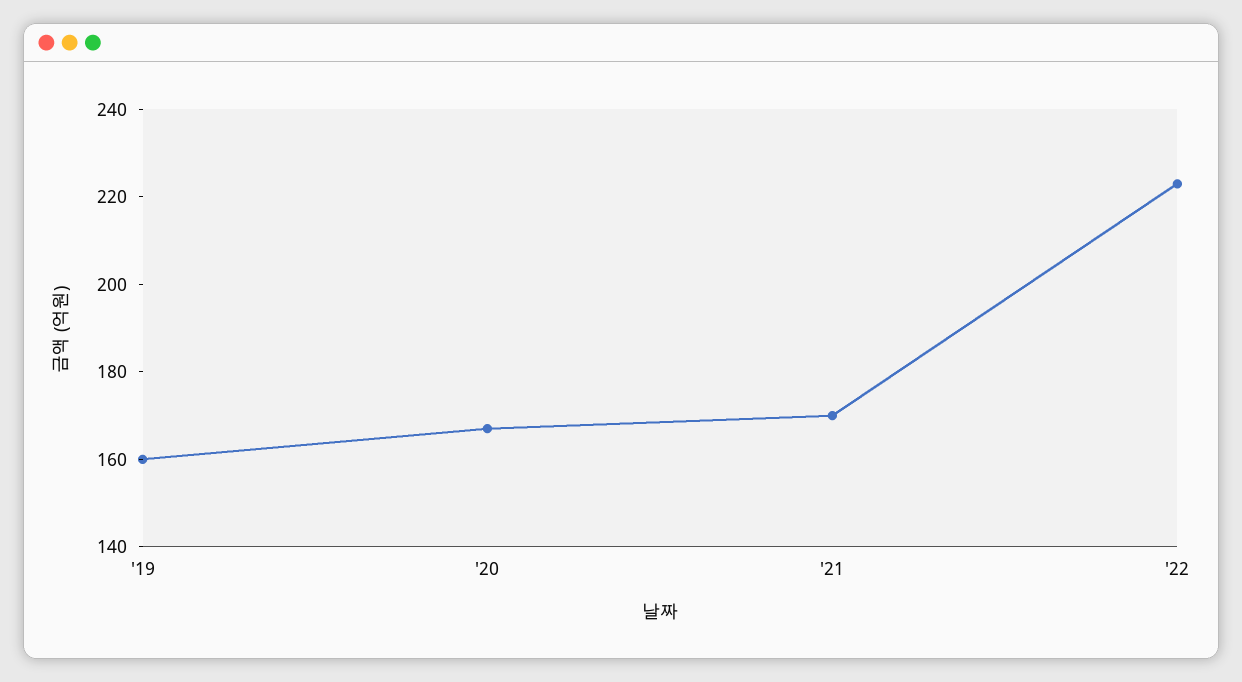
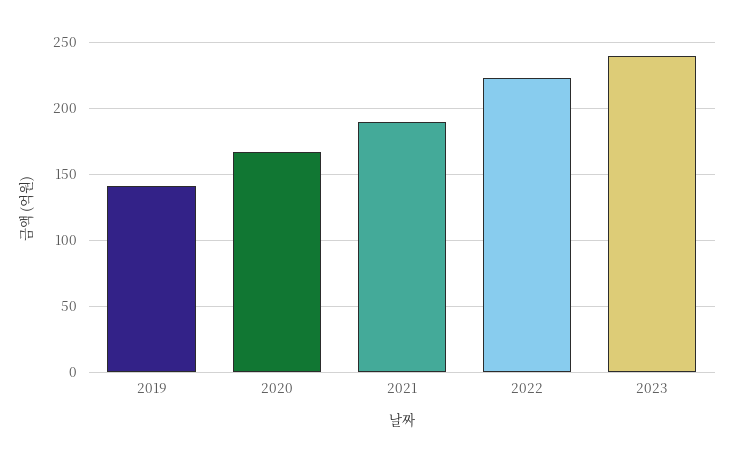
'19: 160 -> 140
'21: 170 -> 190
2023: none -> 240

